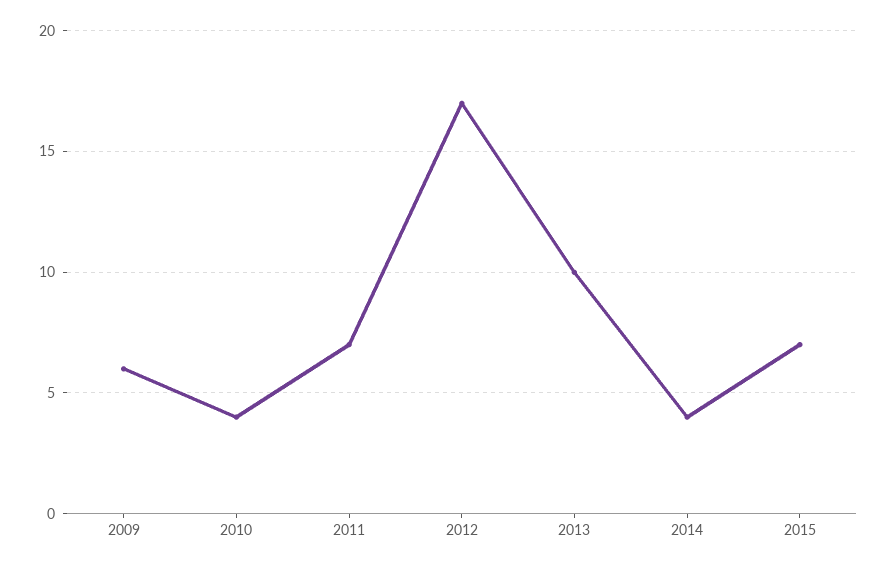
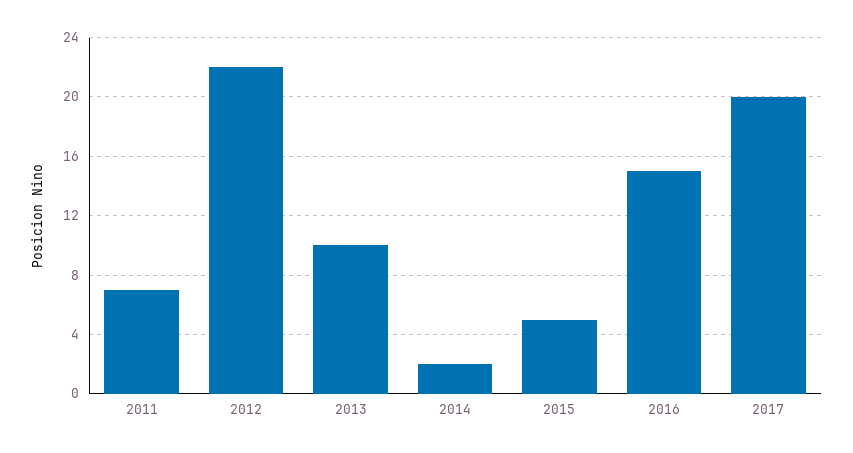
2009: 6 -> none
2010: 4 -> none
2012: 17 -> 22
2014: 4 -> 2
2015: 7 -> 5
2016: none -> 15
2017: none -> 20

